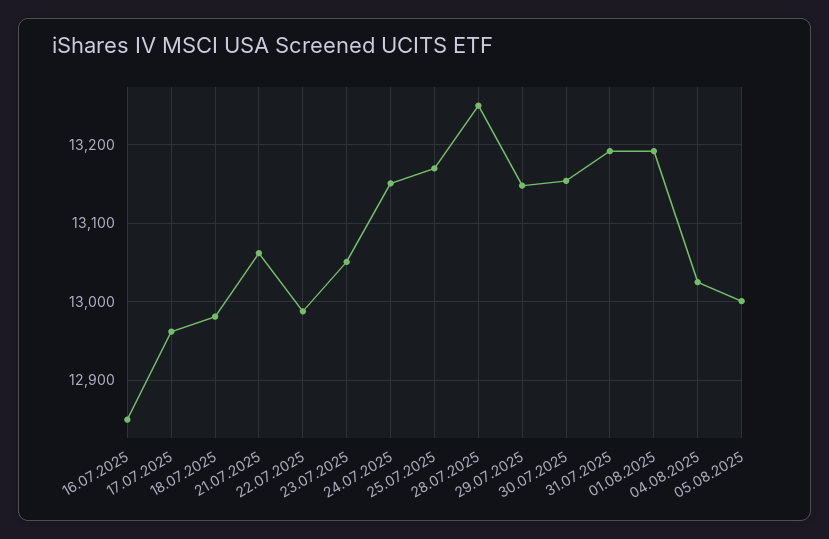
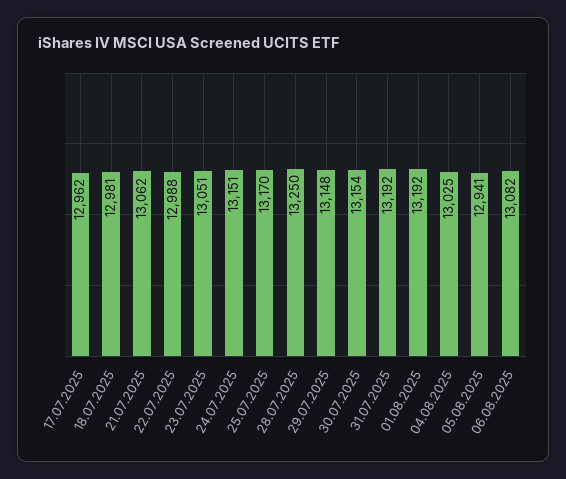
16.07.2025: 12850 -> none
05.08.2025: 13000 -> 12941
06.08.2025: none -> 13082

